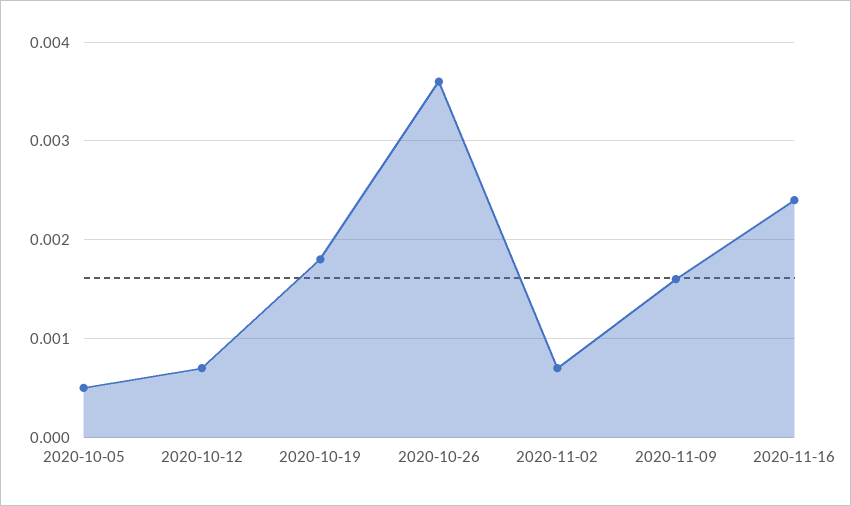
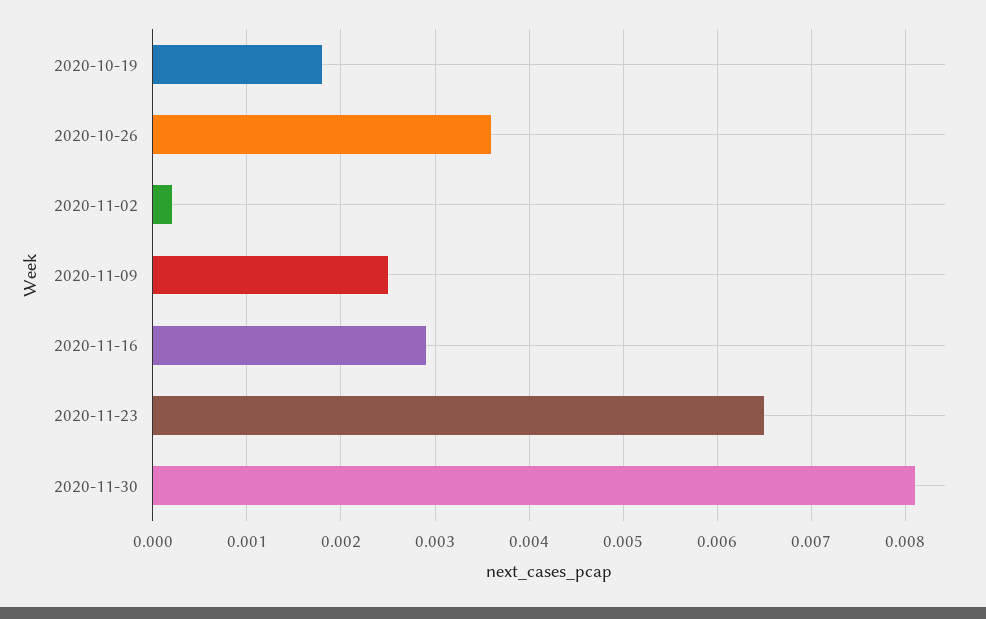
2020-10-05: 0.0005 -> none
2020-10-12: 0.0007 -> none
2020-11-02: 0.0007 -> 0.0002
2020-11-09: 0.0016 -> 0.0025
2020-11-16: 0.0024 -> 0.0029
2020-11-23: none -> 0.0065
2020-11-30: none -> 0.0081

